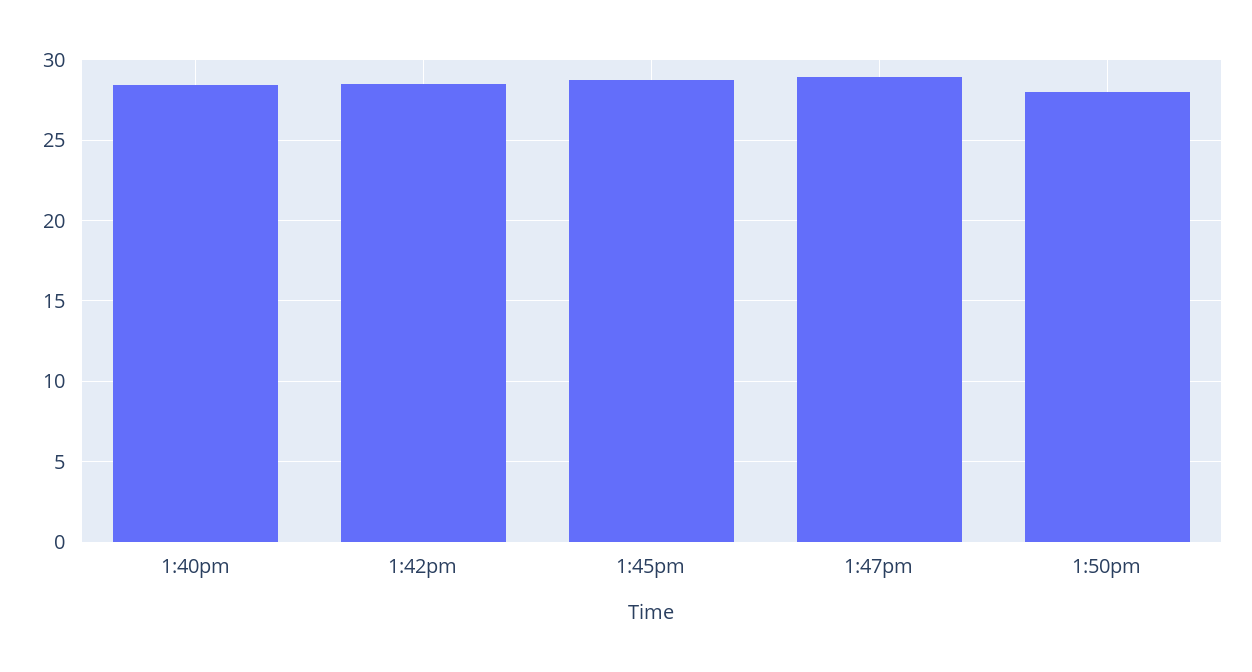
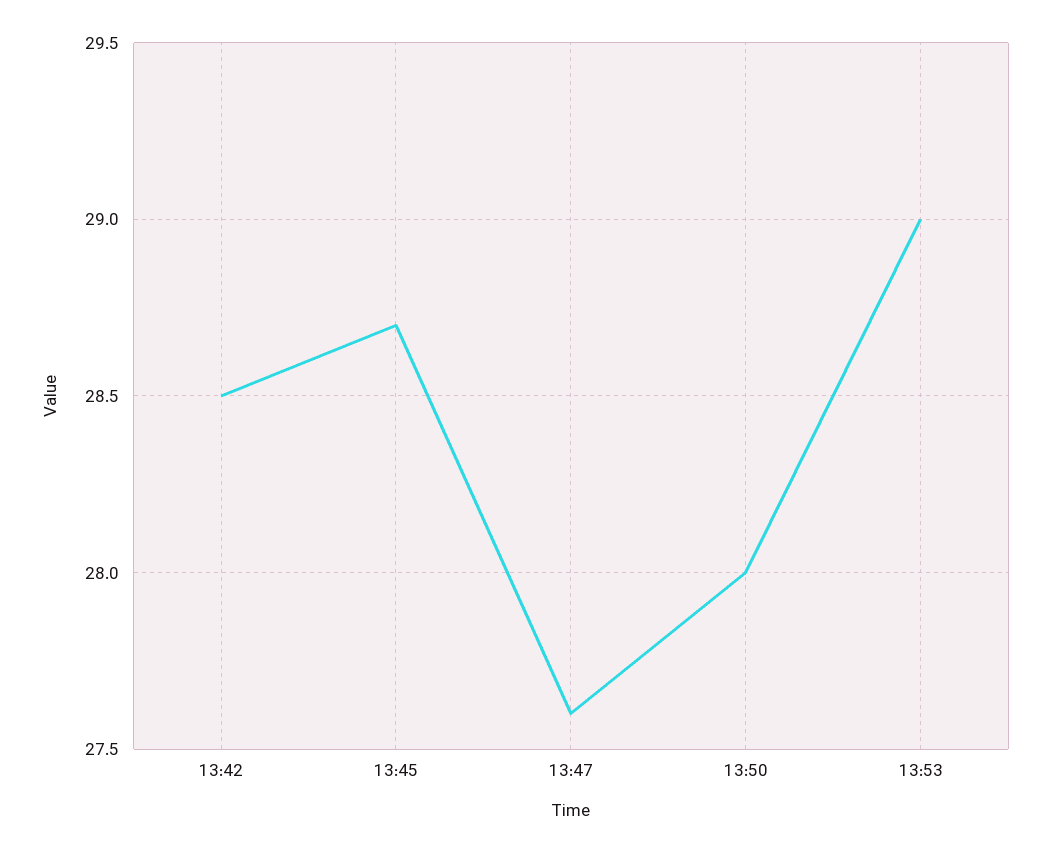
1:40pm: 28.5 -> none
1:47pm: 29 -> 27.6
13:53: none -> 29

